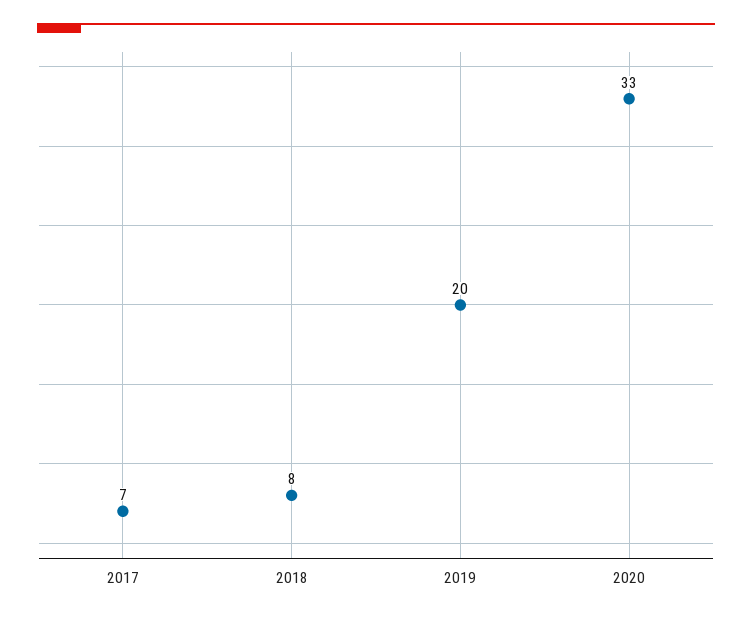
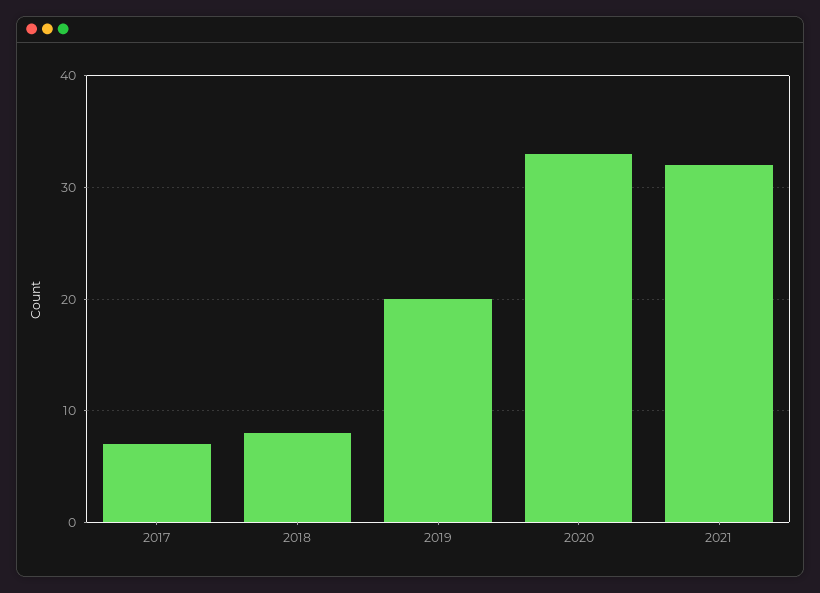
2021: none -> 32

